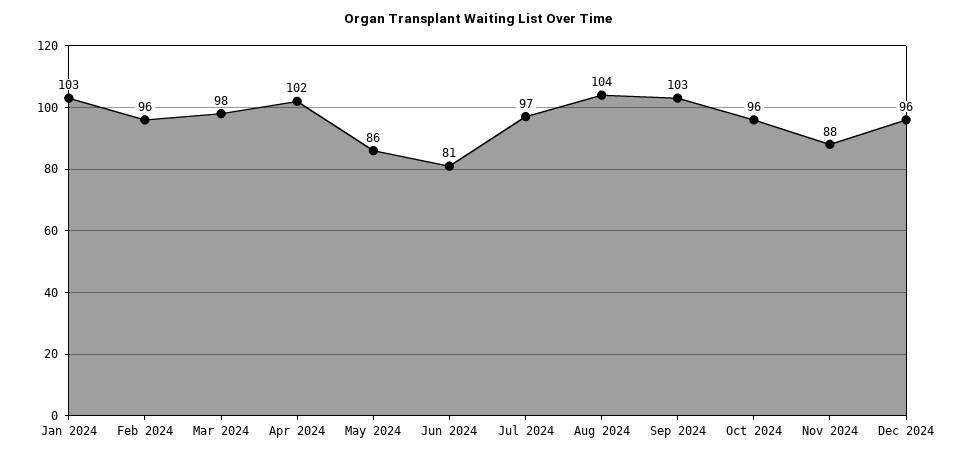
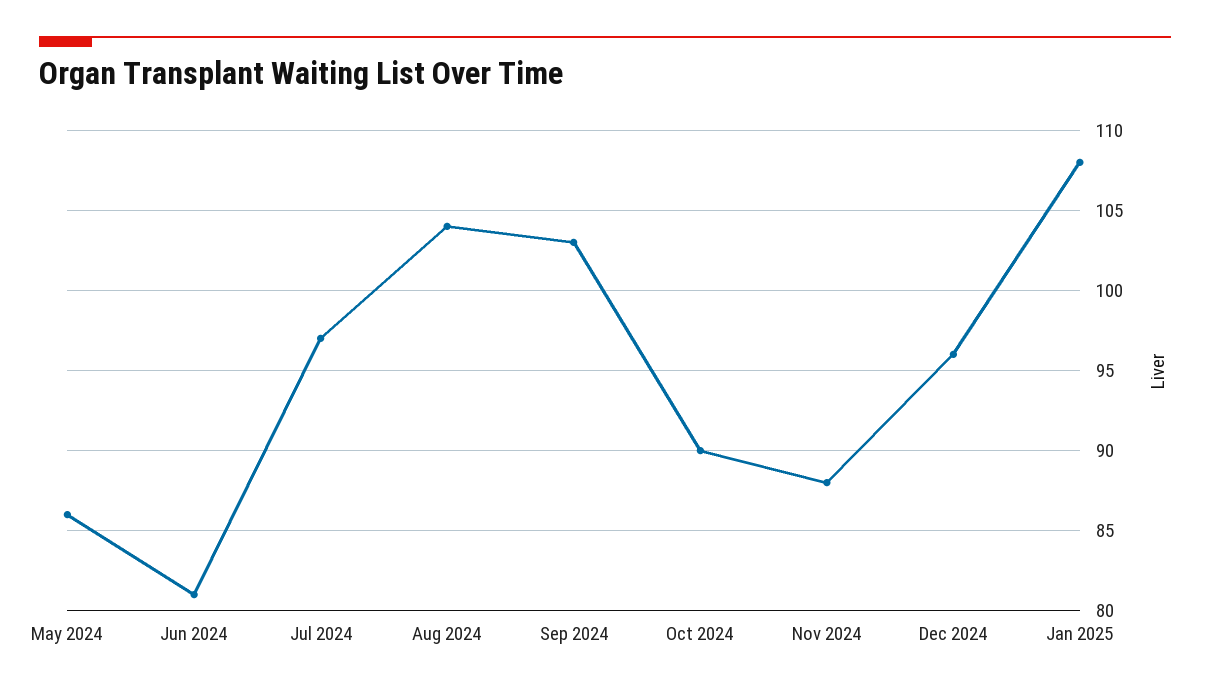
Jan 2024: 103 -> none
Feb 2024: 96 -> none
Mar 2024: 98 -> none
Apr 2024: 102 -> none
Oct 2024: 96 -> 90
Jan 2025: none -> 108

